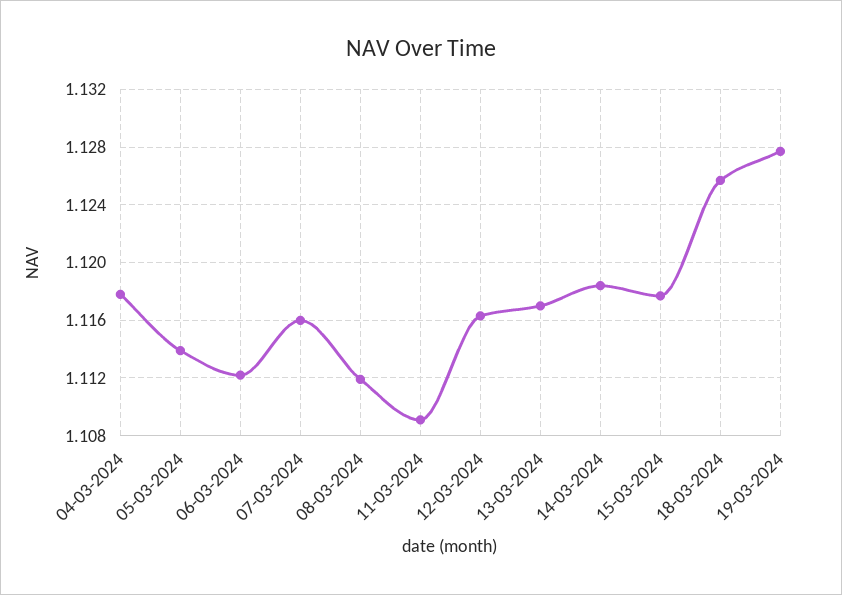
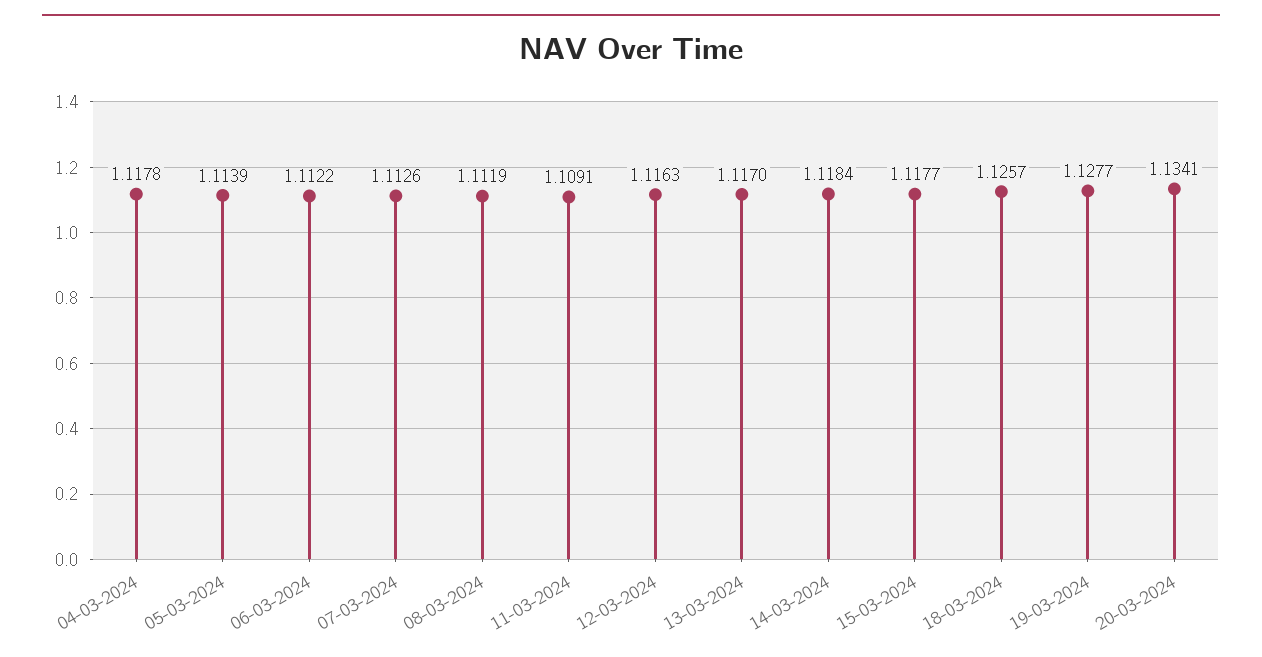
07-03-2024: 1.116 -> 1.1126
20-03-2024: none -> 1.1341

